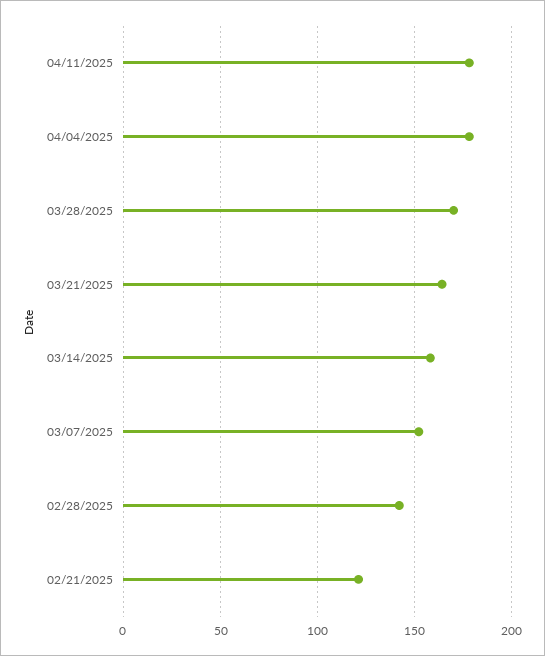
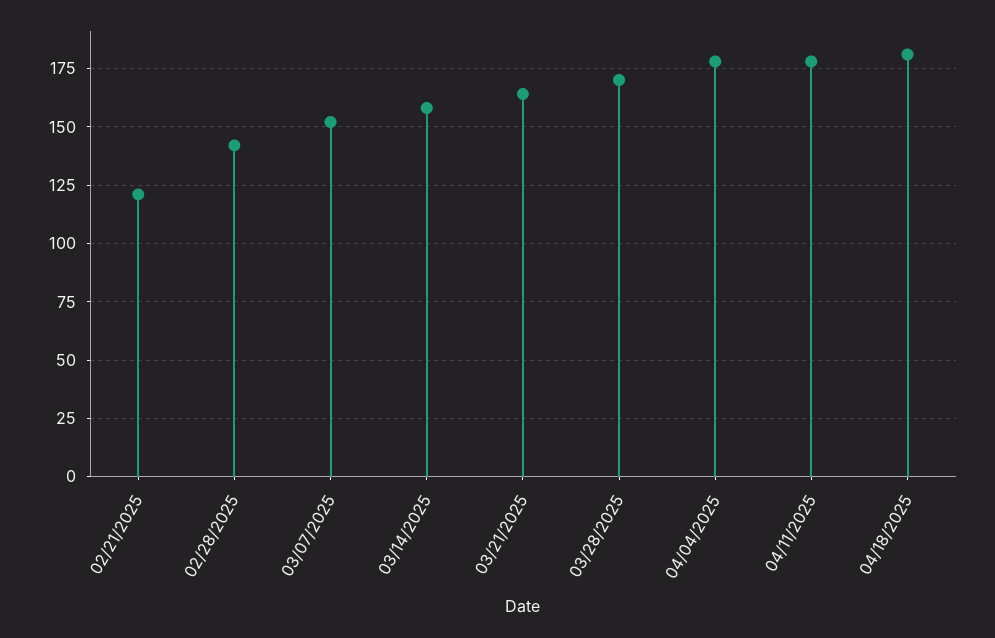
04/18/2025: none -> 180

